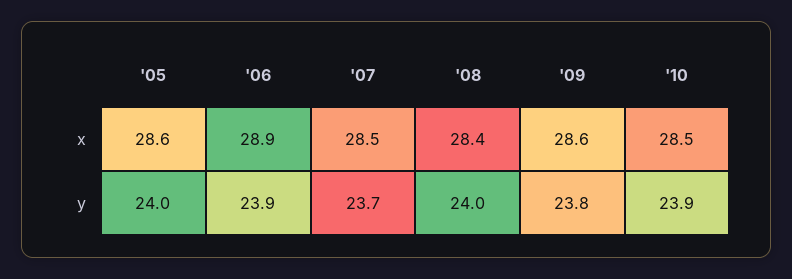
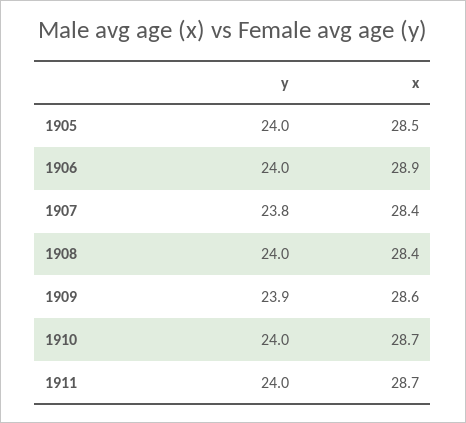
'05, x: 28.6 -> 28.5
'07, x: 28.5 -> 28.4
'10, x: 28.5 -> 28.7
'06, y: 23.9 -> 24
'07, y: 23.7 -> 23.8
'09, y: 23.8 -> 23.9
'10, y: 23.9 -> 24
1911, y: none -> 24
1911, x: none -> 28.7

